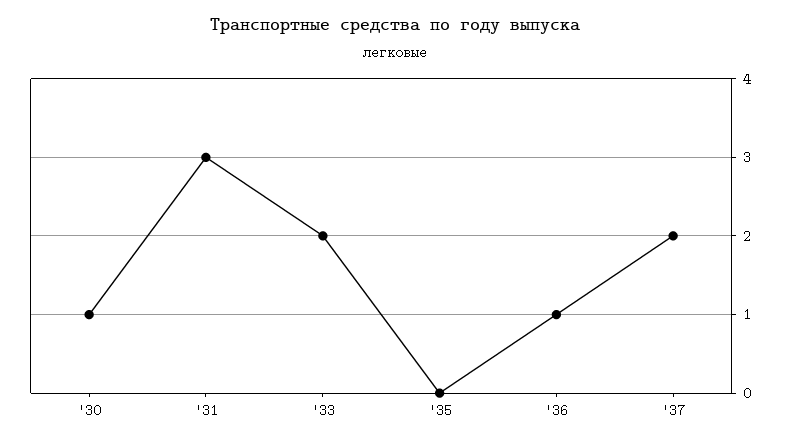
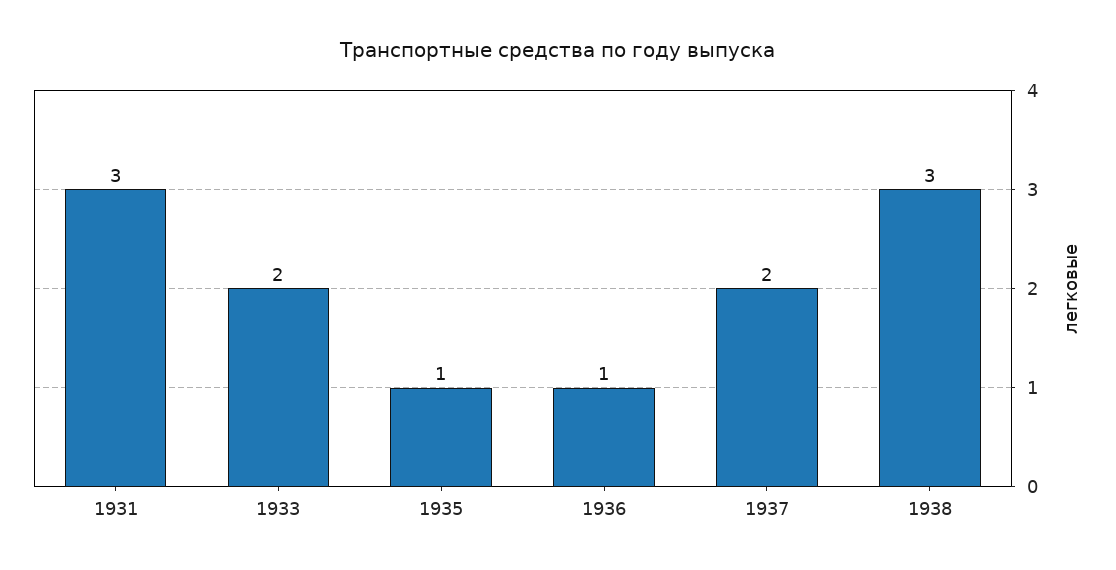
'30: 1 -> none
'35: 0 -> 1
1938: none -> 3

